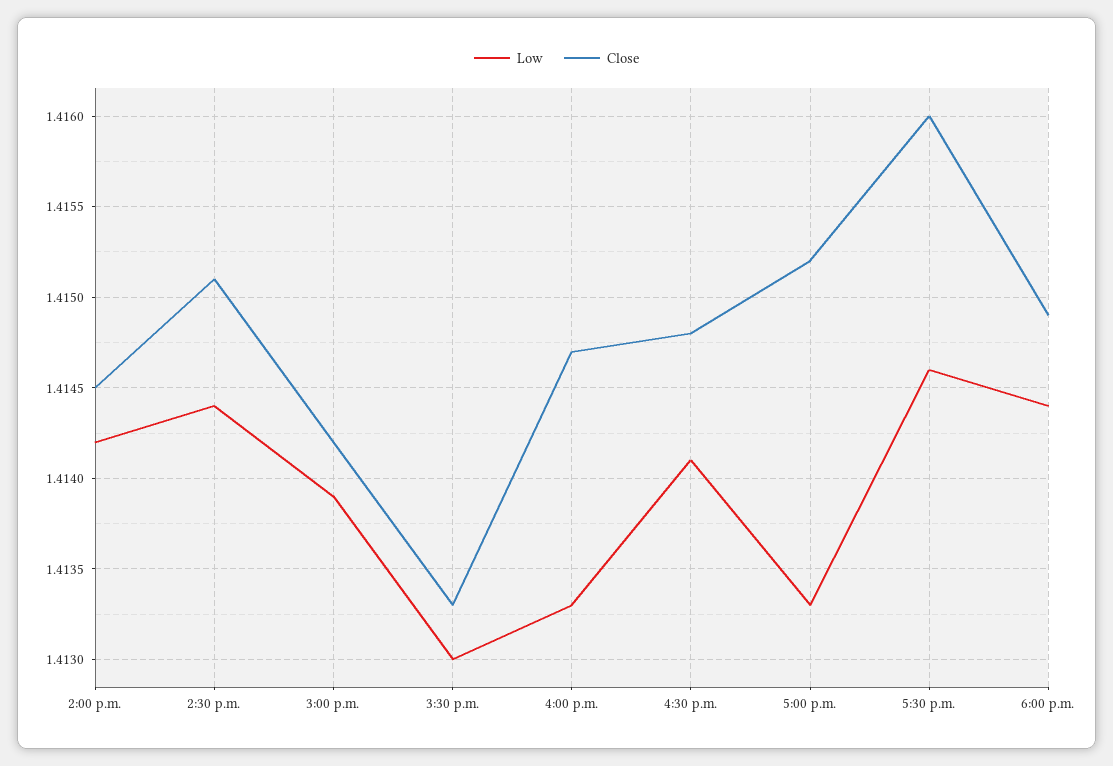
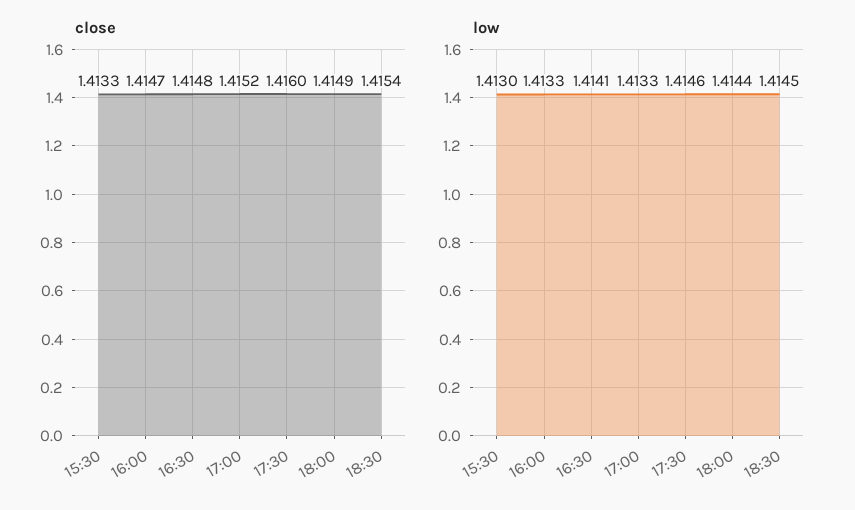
Low, 2:00 p.m.: 1.4142 -> none
Close, 2:00 p.m.: 1.4145 -> none
Low, 2:30 p.m.: 1.4144 -> none
Close, 2:30 p.m.: 1.4151 -> none
Low, 3:00 p.m.: 1.4139 -> none
Close, 3:00 p.m.: 1.4142 -> none
Close, 18:30: none -> 1.4154
Low, 18:30: none -> 1.4145

